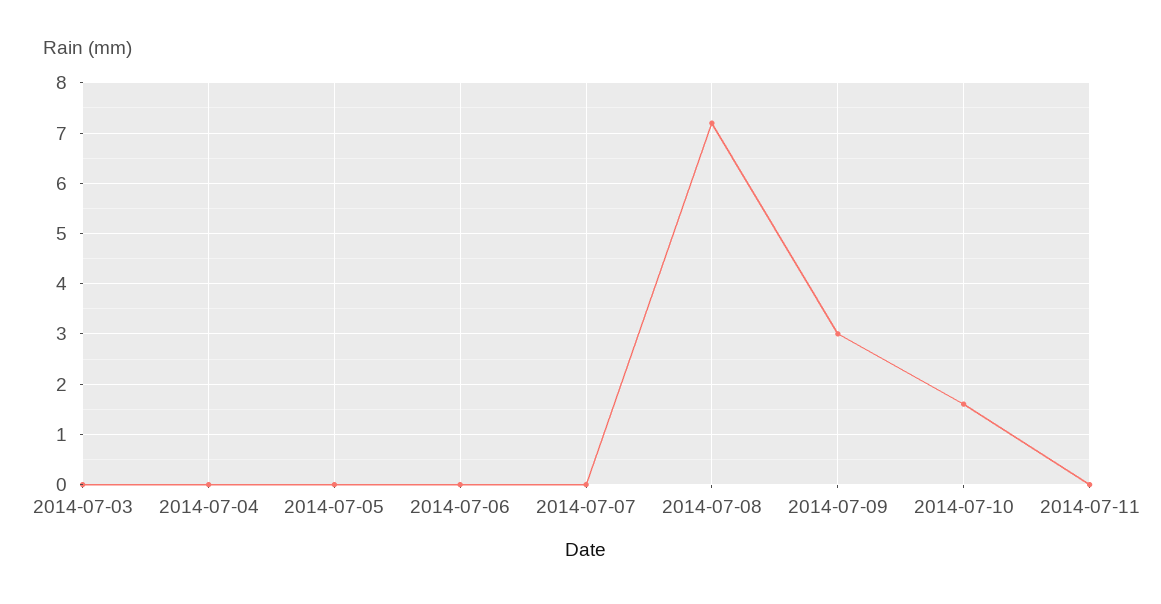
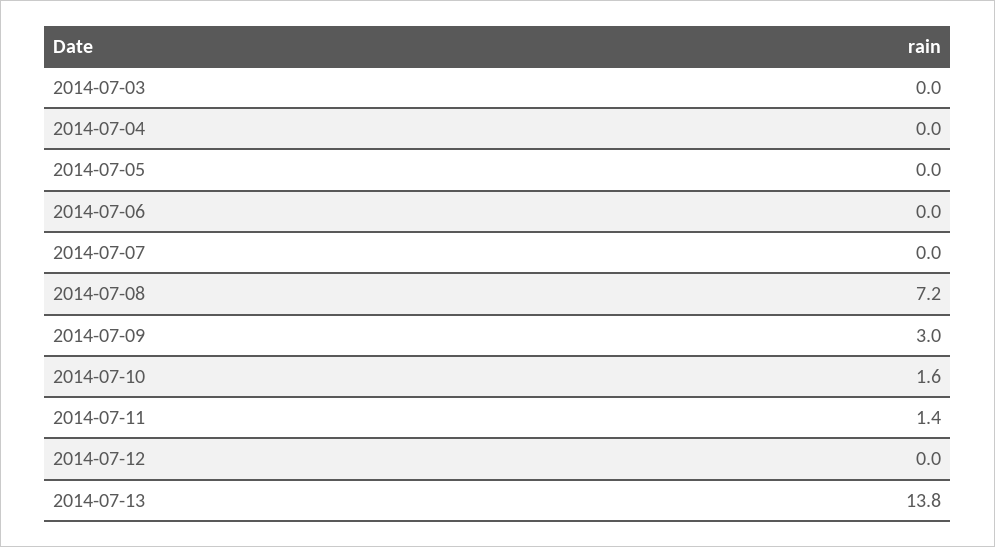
2014-07-11: 0 -> 1.4
2014-07-12: none -> 0
2014-07-13: none -> 13.8

